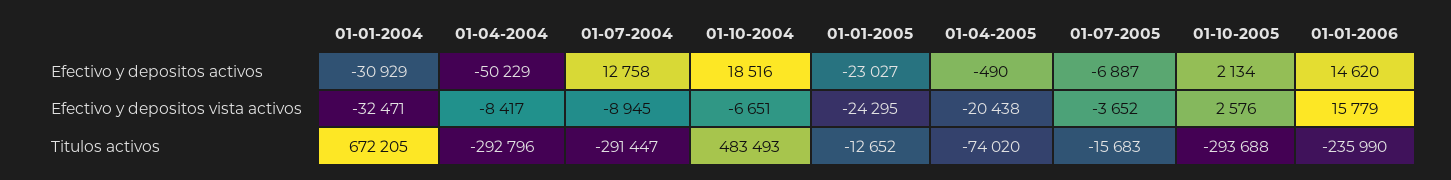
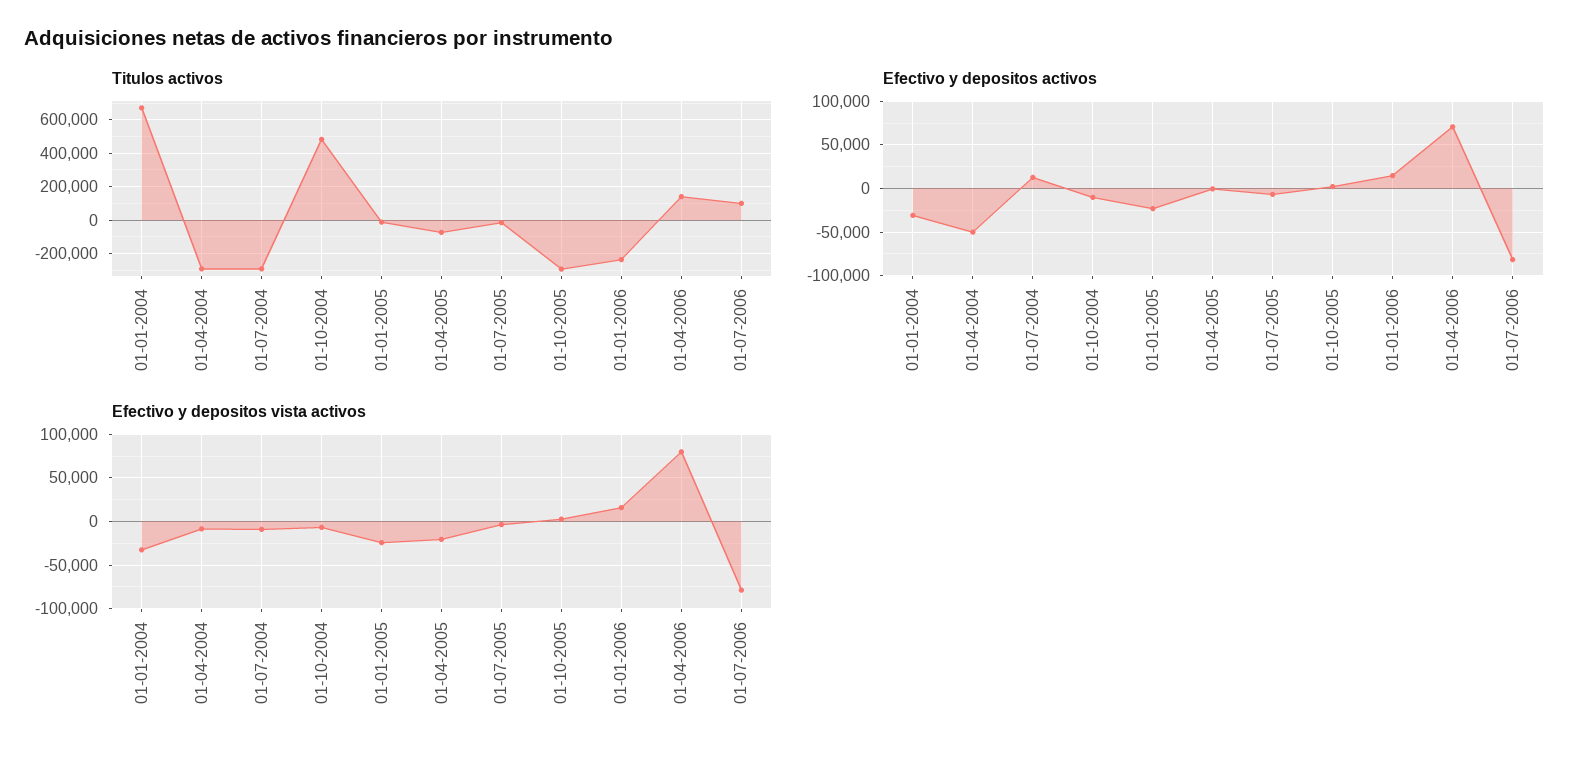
Efectivo y depositos activos, 01-10-2004: 18516 -> -10000
Titulos activos, 01-04-2006: none -> 150000
Titulos activos, 01-07-2006: none -> 100000
Efectivo y depositos activos, 01-04-2006: none -> 70000
Efectivo y depositos activos, 01-07-2006: none -> -80000
Efectivo y depositos vista activos, 01-04-2006: none -> 80000
Efectivo y depositos vista activos, 01-07-2006: none -> -80000

